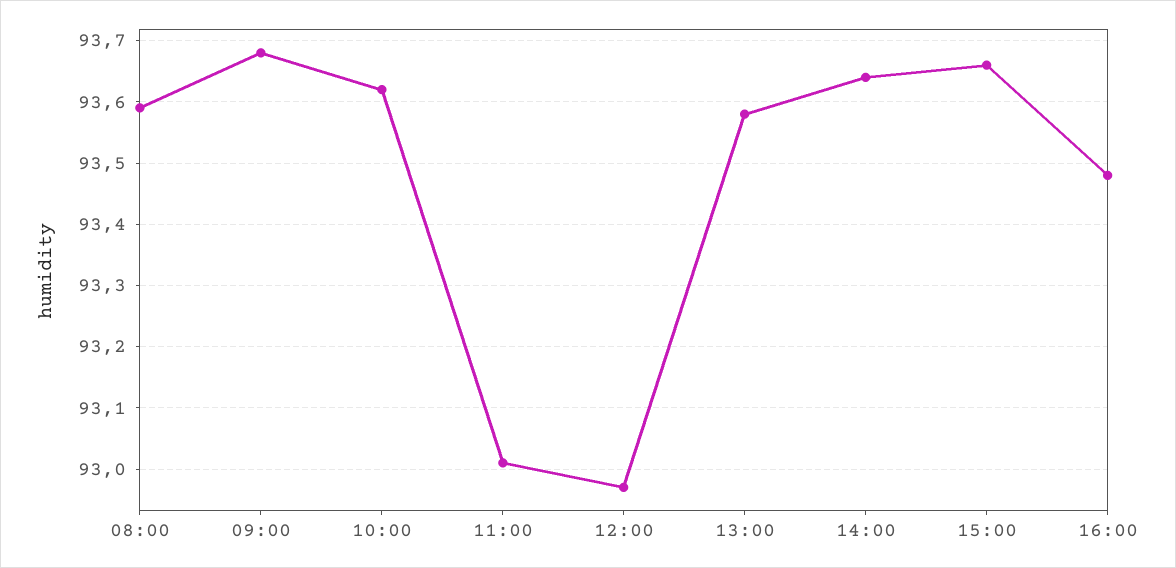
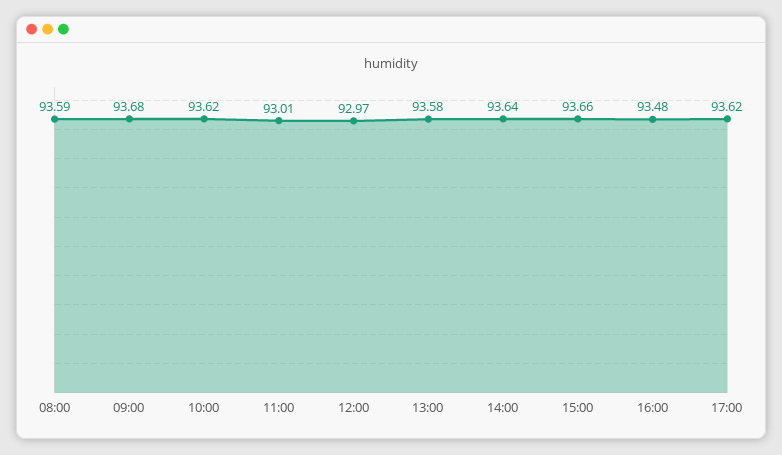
17:00: none -> 93.62

